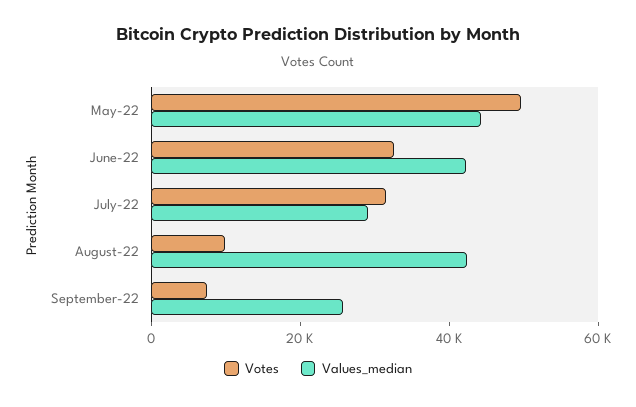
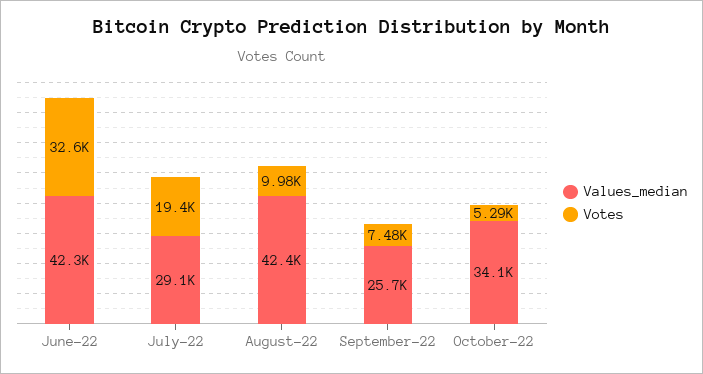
Votes, May-22: 50000 -> none
Values_median, May-22: 45000 -> none
Votes, July-22: 30000 -> 19400
Values_median, October-22: none -> 34100
Votes, October-22: none -> 5290

